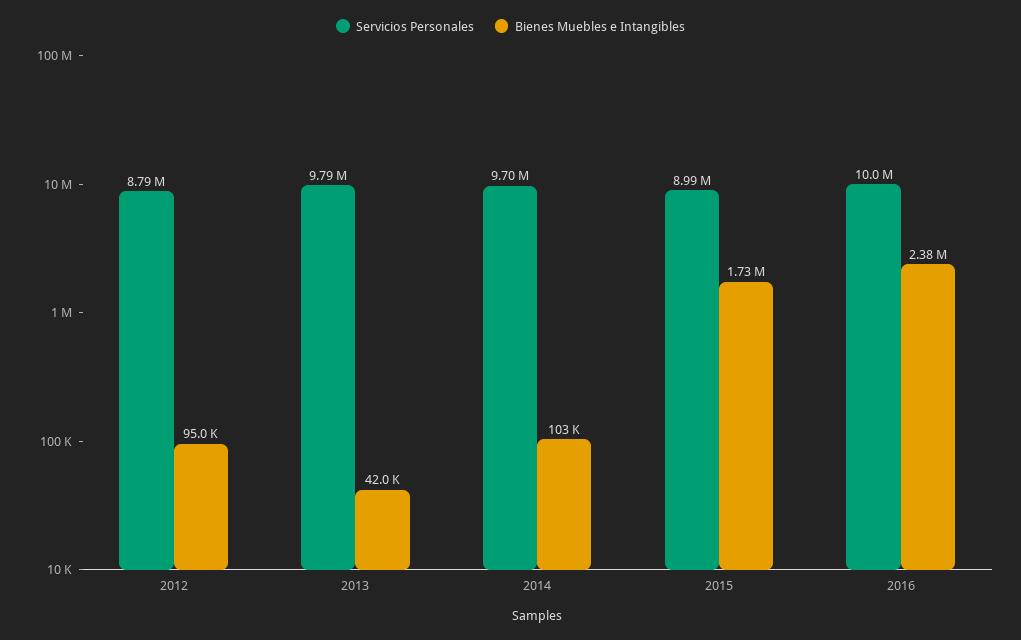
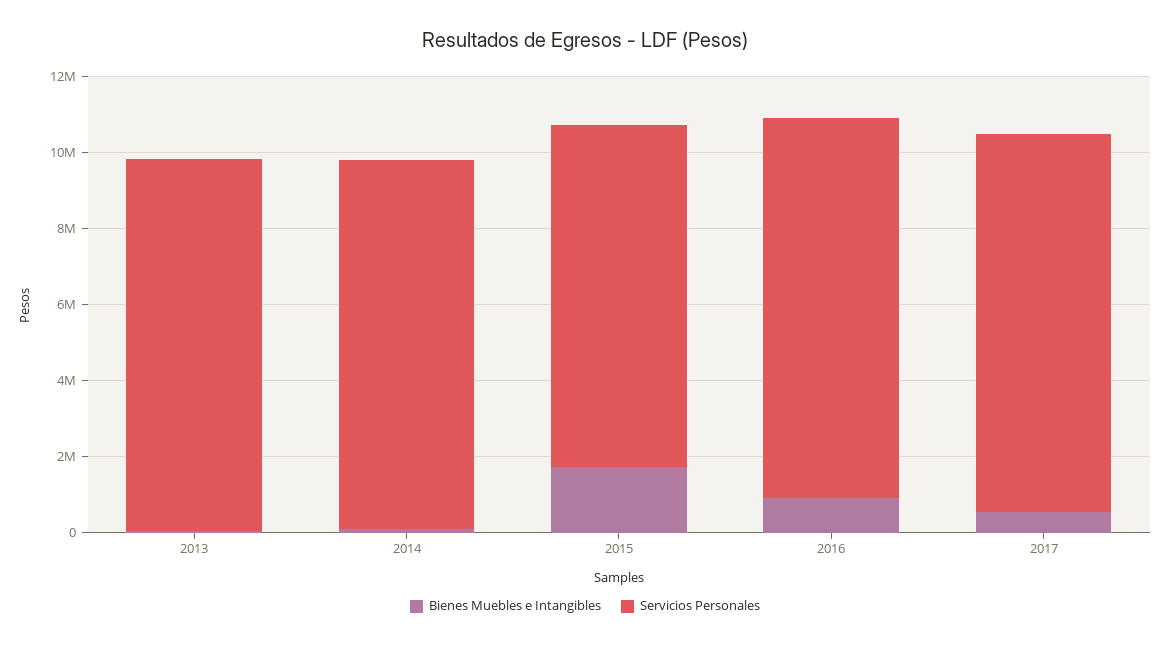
Servicios Personales, 2012: 8790000 -> none
Bienes Muebles e Intangibles, 2012: 95000 -> none
Bienes Muebles e Intangibles, 2016: 2380000 -> 1000000
Bienes Muebles e Intangibles, 2017: none -> 500000
Servicios Personales, 2017: none -> 10000000

